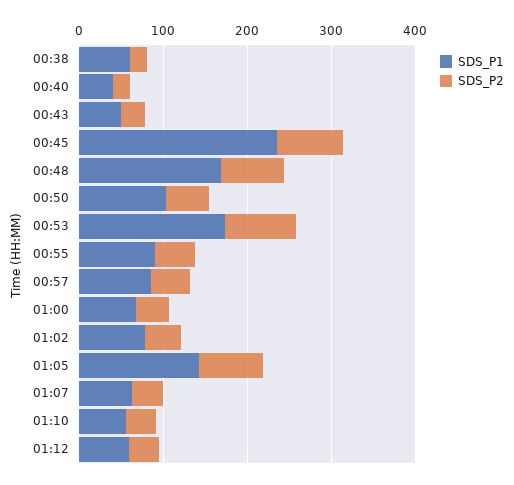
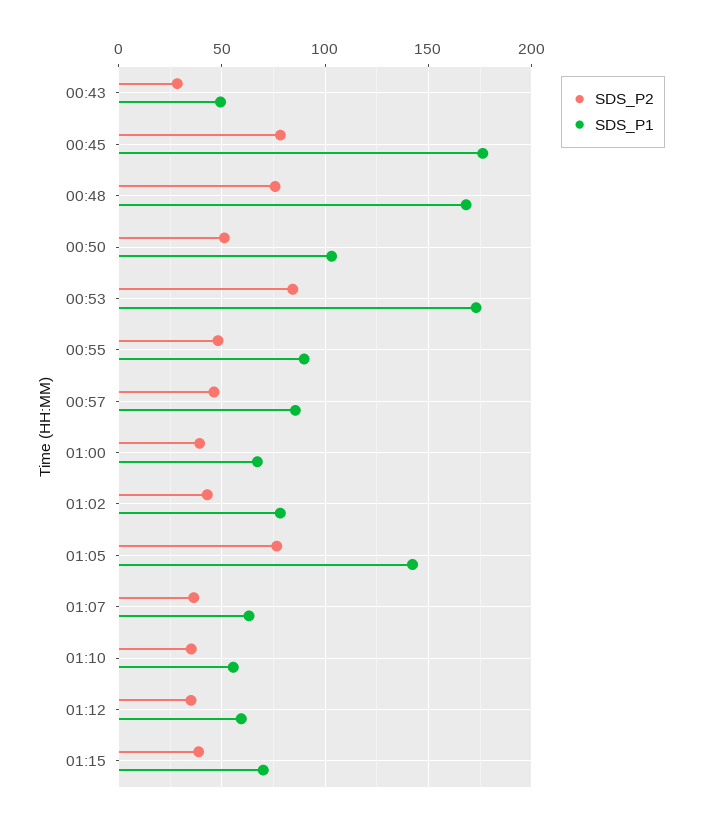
SDS_P1, 00:38: 60 -> none
SDS_P2, 00:38: 20 -> none
SDS_P1, 00:40: 40 -> none
SDS_P2, 00:40: 20 -> none
SDS_P1, 00:45: 240 -> 175
SDS_P2, 01:15: none -> 40
SDS_P1, 01:15: none -> 70

